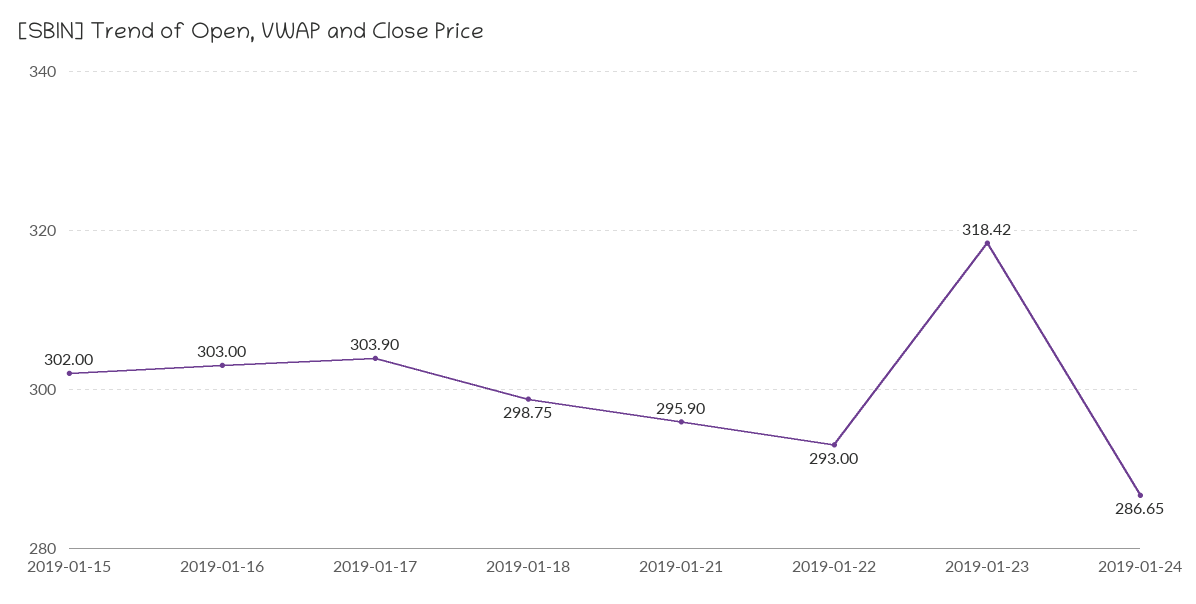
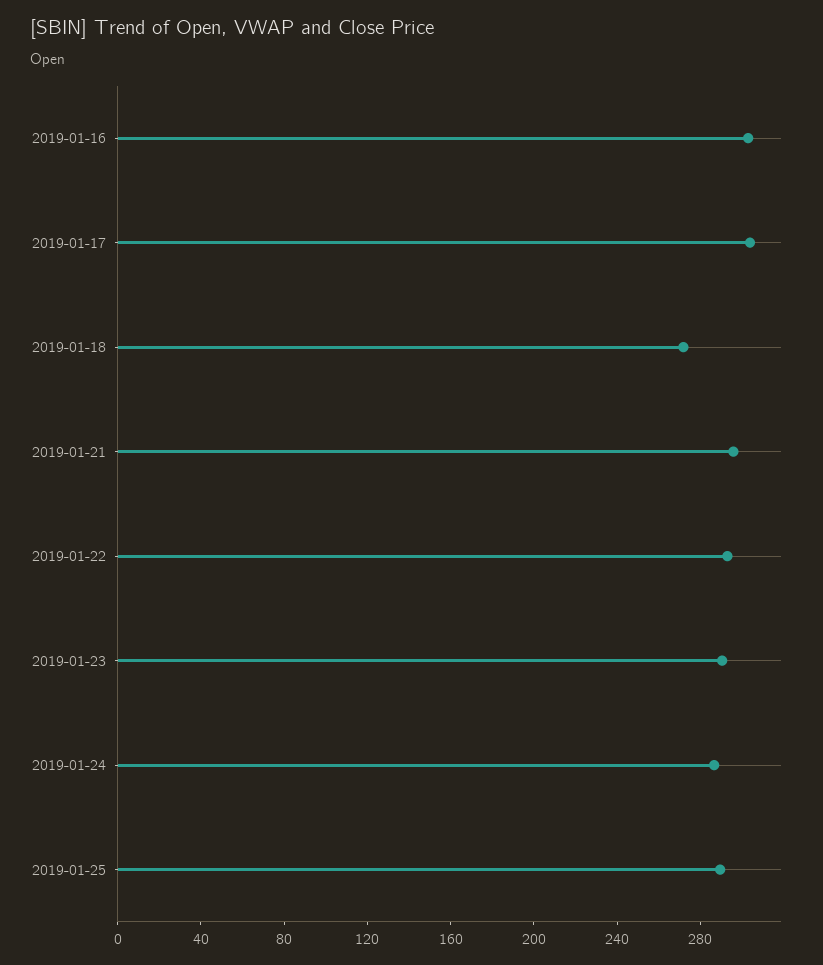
2019-01-15: 302 -> none
2019-01-18: 298.75 -> 270
2019-01-23: 318.42 -> 290
2019-01-25: none -> 290

